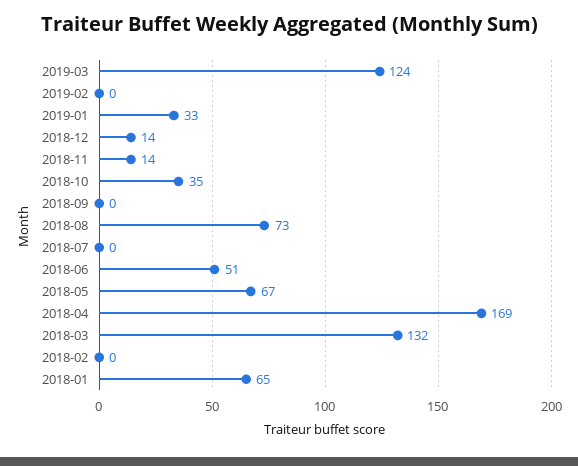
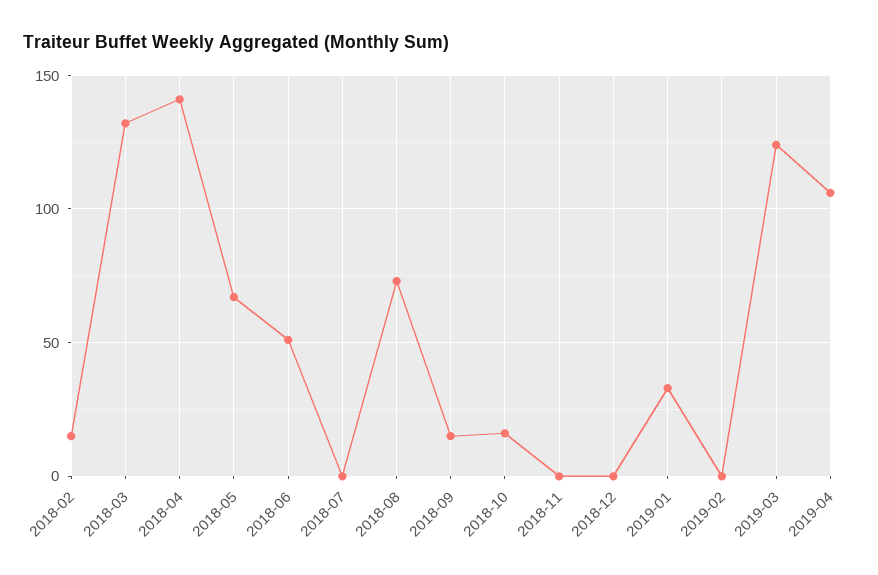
2018-12: 14 -> 0
2018-11: 14 -> 0
2018-10: 35 -> 15
2018-09: 0 -> 15
2018-04: 169 -> 140
2018-02: 0 -> 15
2018-01: 65 -> none
2019-04: none -> 105

